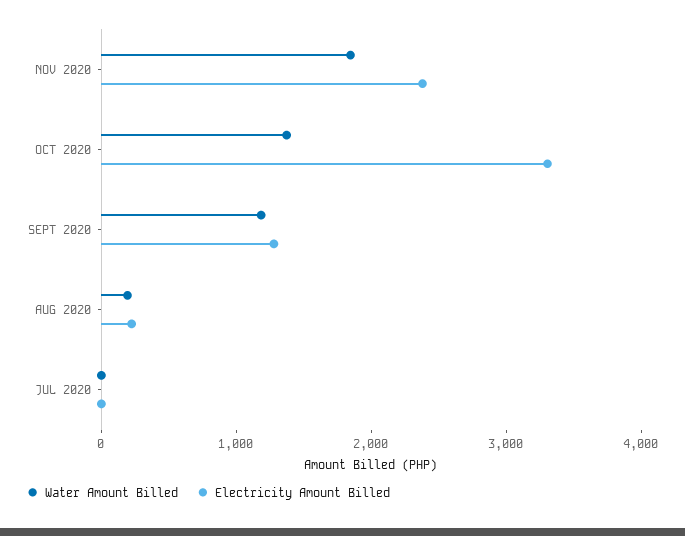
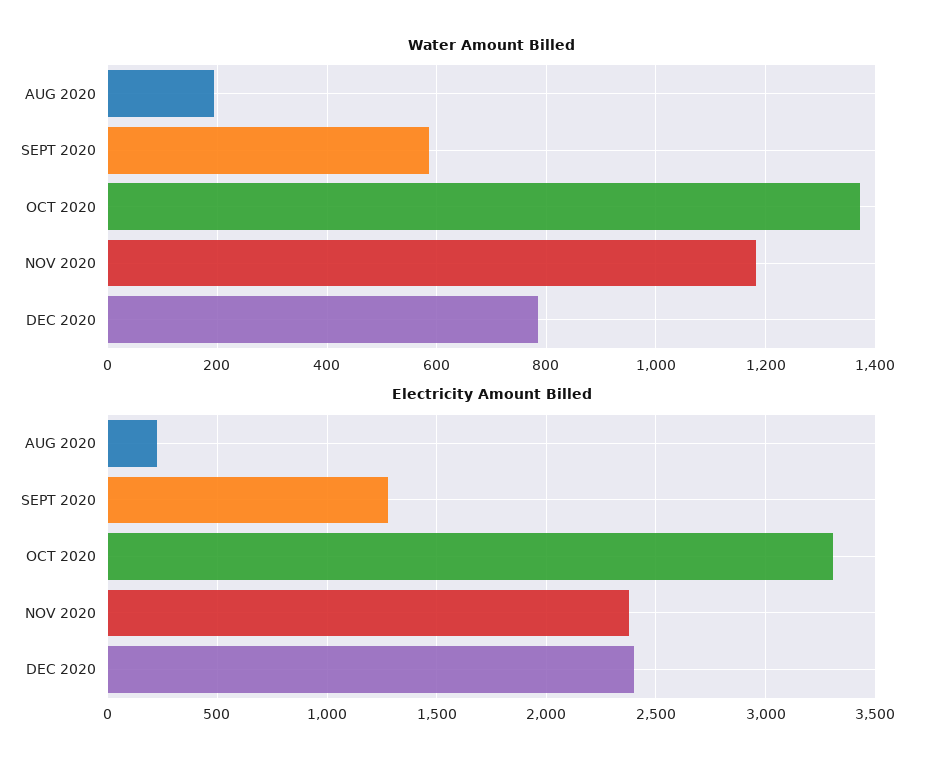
Water Amount Billed, NOV 2020: 1800 -> 1180
Water Amount Billed, SEPT 2020: 1200 -> 580
Water Amount Billed, JUL 2020: 0 -> none
Electricity Amount Billed, JUL 2020: 0 -> none
Water Amount Billed, DEC 2020: none -> 780
Electricity Amount Billed, DEC 2020: none -> 2400

